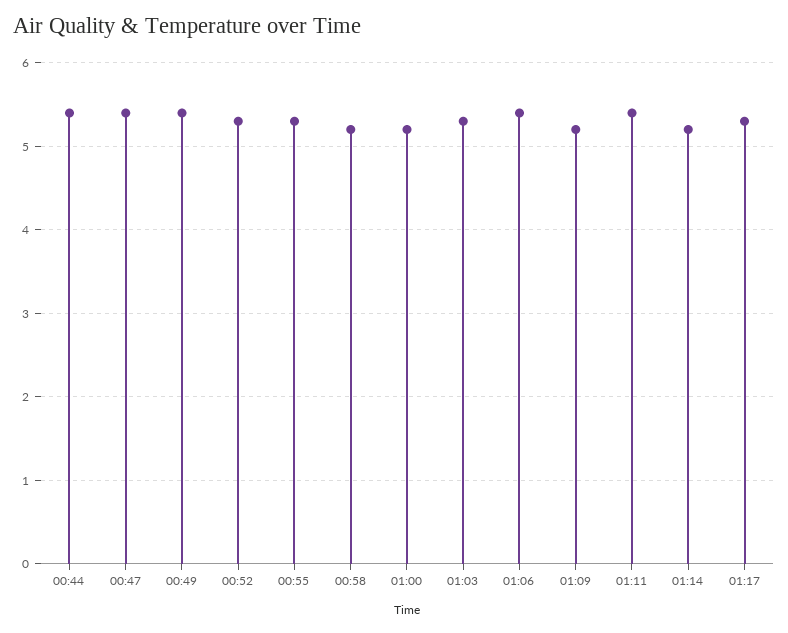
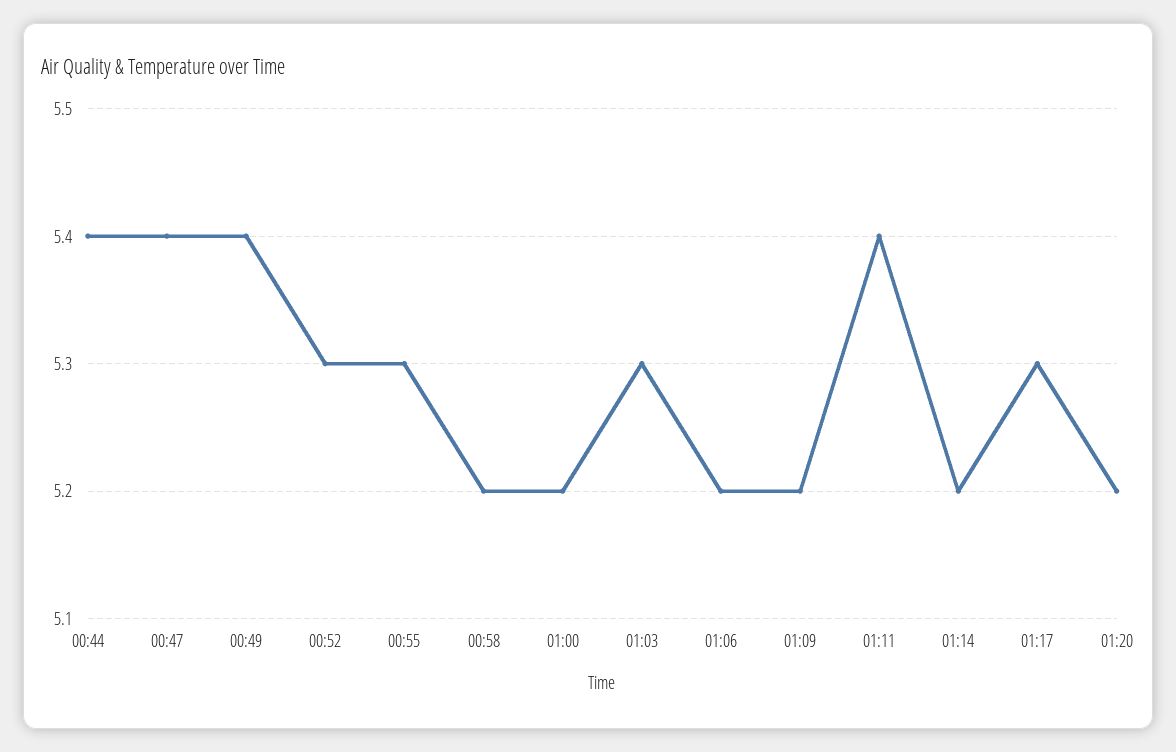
01:06: 5.4 -> 5.2
01:20: none -> 5.2

